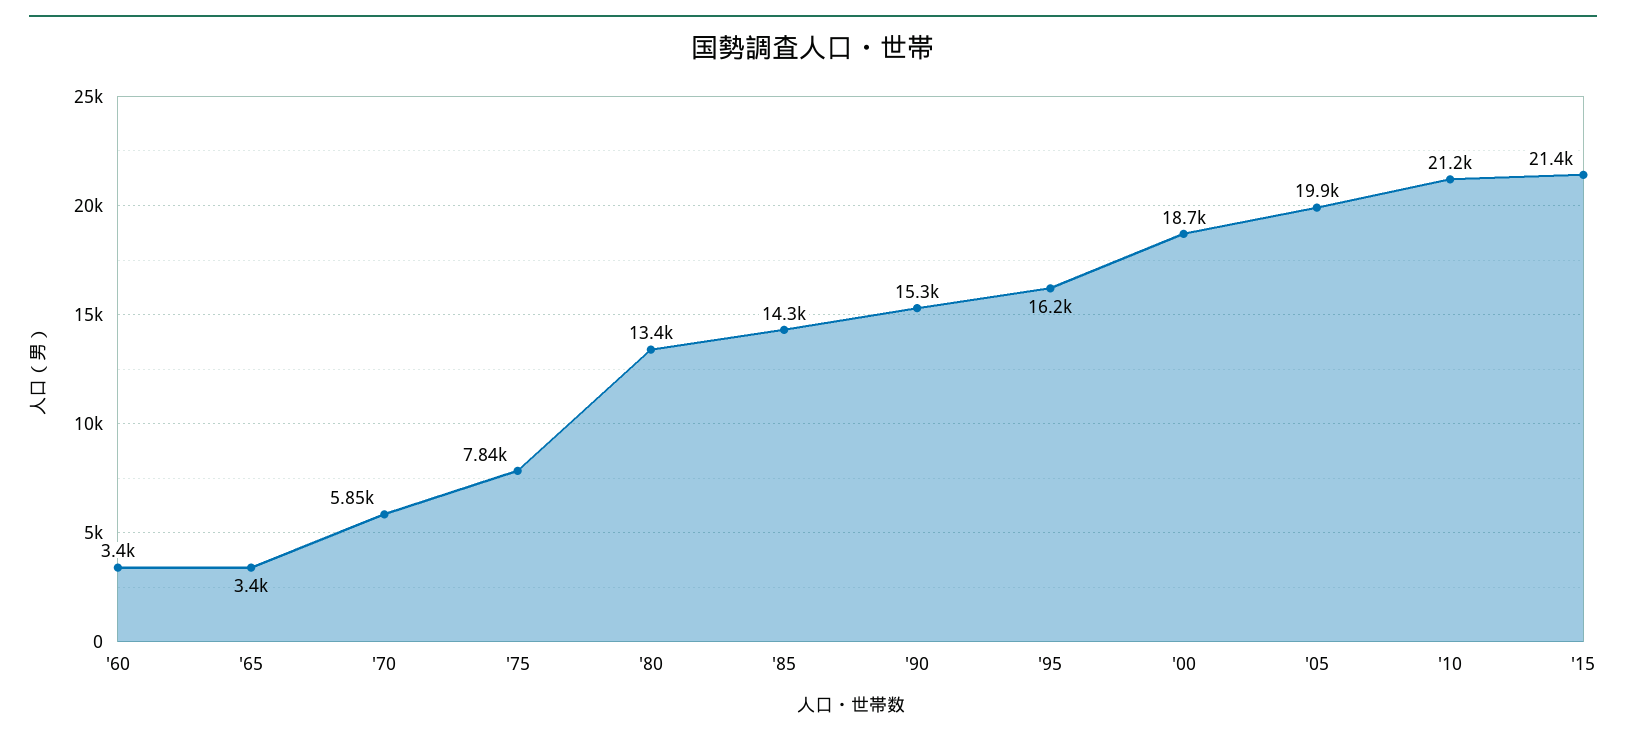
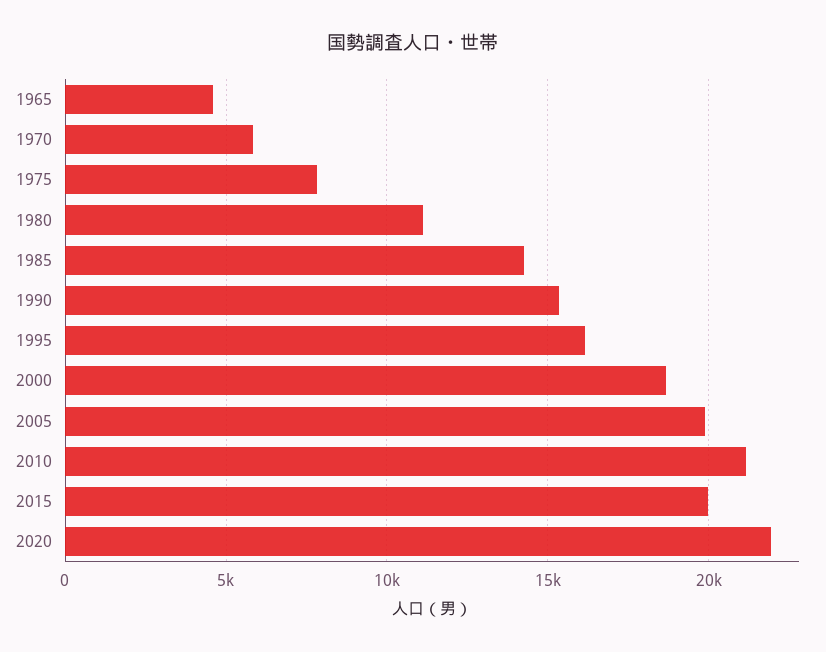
'60: 3400 -> none
'65: 3400 -> 4500
'80: 13400 -> 11000
'15: 21400 -> 20000
2020: none -> 22000

